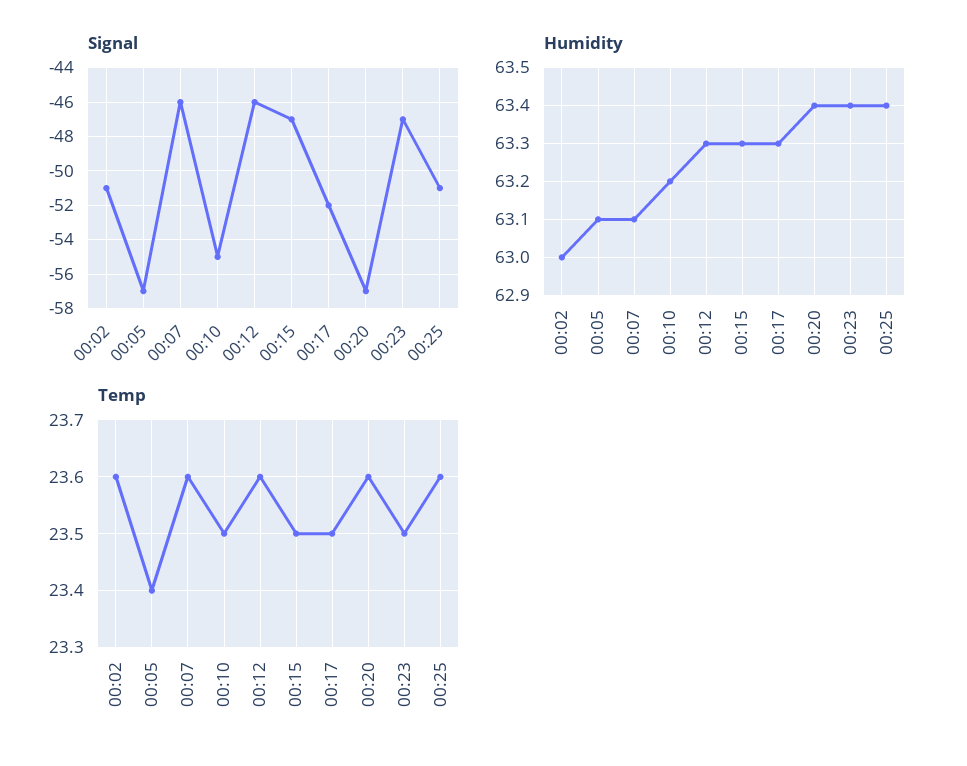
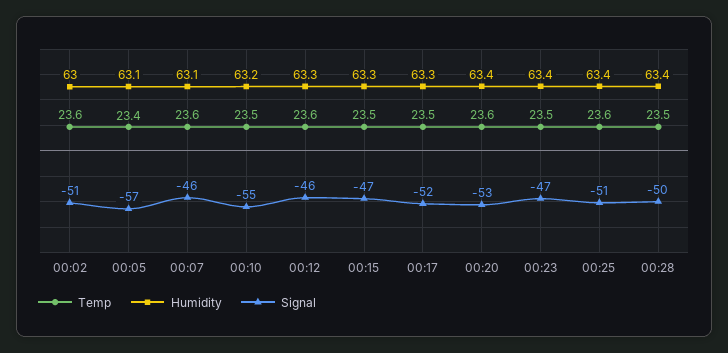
Signal, 00:20: -57 -> -53
Temp, 00:28: none -> 23.5
Humidity, 00:28: none -> 63.4
Signal, 00:28: none -> -50

